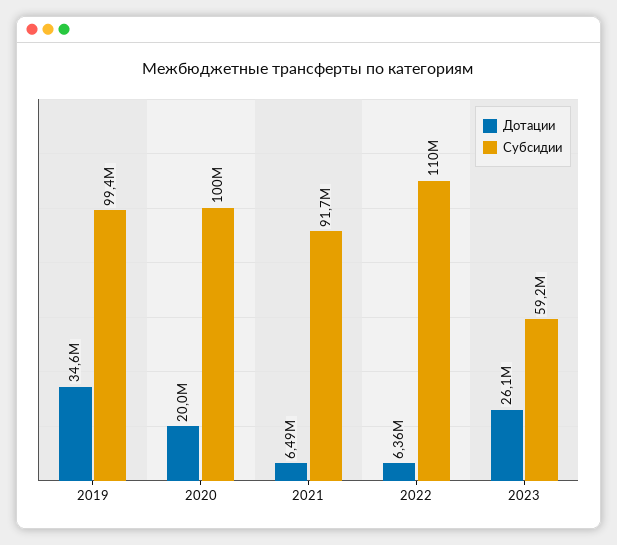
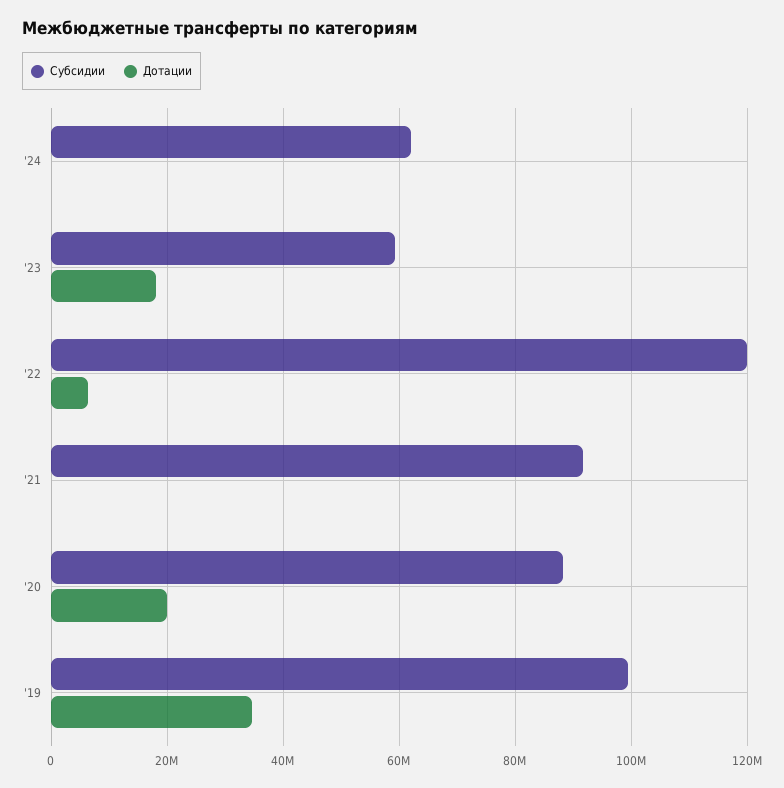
Субсидии, 2020: 100000000 -> 88000000
Дотации, 2021: 6490000 -> 0
Субсидии, 2022: 110000000 -> 120000000
Дотации, 2023: 26100000 -> 18000000
Субсидии, '24: none -> 62000000
Дотации, '24: none -> 0

